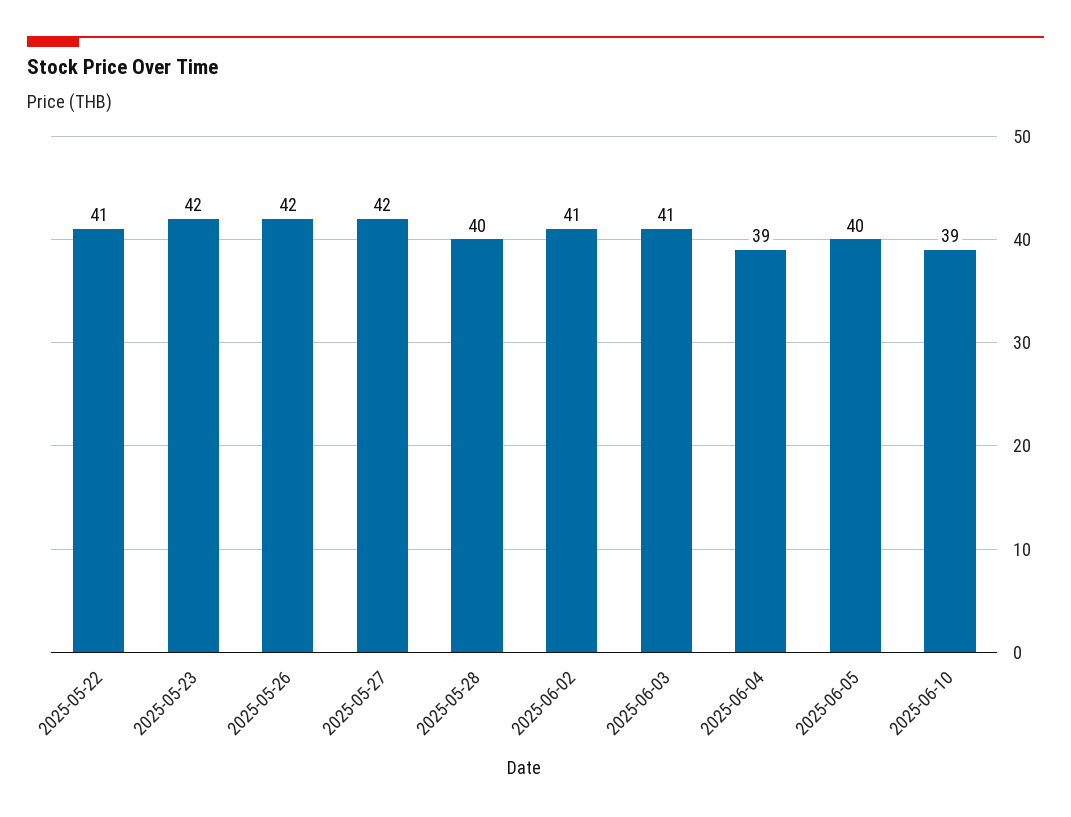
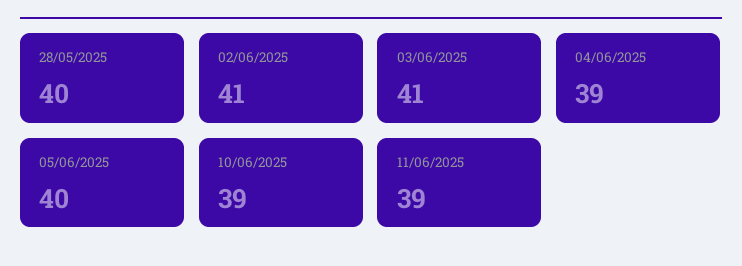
2025-05-22: 41 -> none
2025-05-23: 42 -> none
2025-05-26: 42 -> none
2025-05-27: 42 -> none
11/06/2025: none -> 39

